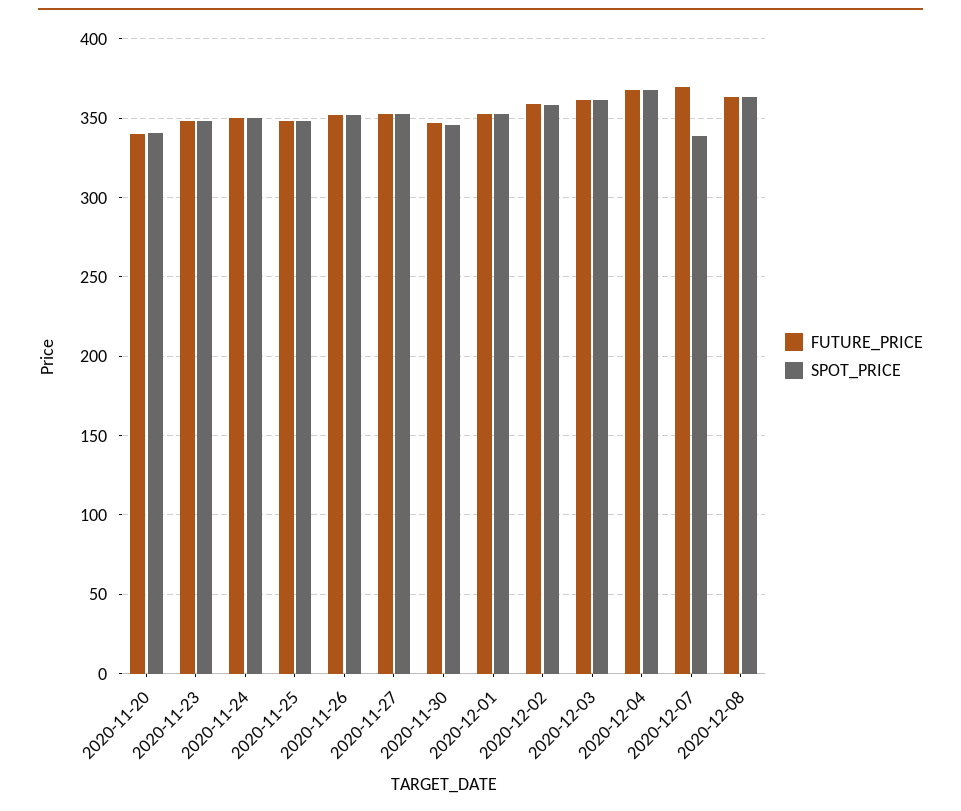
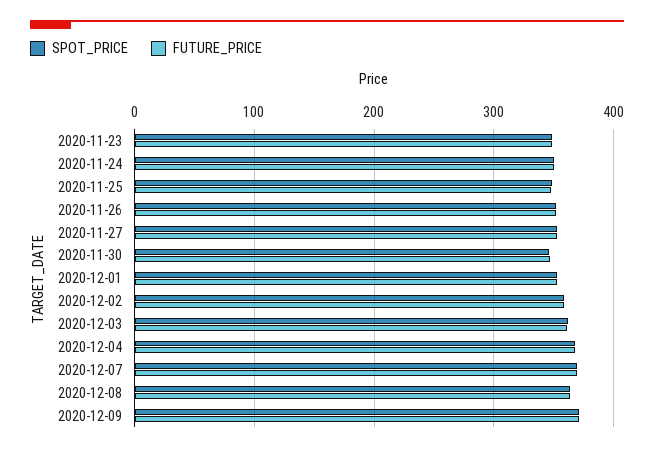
FUTURE_PRICE, 2020-11-20: 340 -> none
SPOT_PRICE, 2020-11-20: 340 -> none
SPOT_PRICE, 2020-12-07: 340 -> 370
SPOT_PRICE, 2020-12-09: none -> 370
FUTURE_PRICE, 2020-12-09: none -> 370

